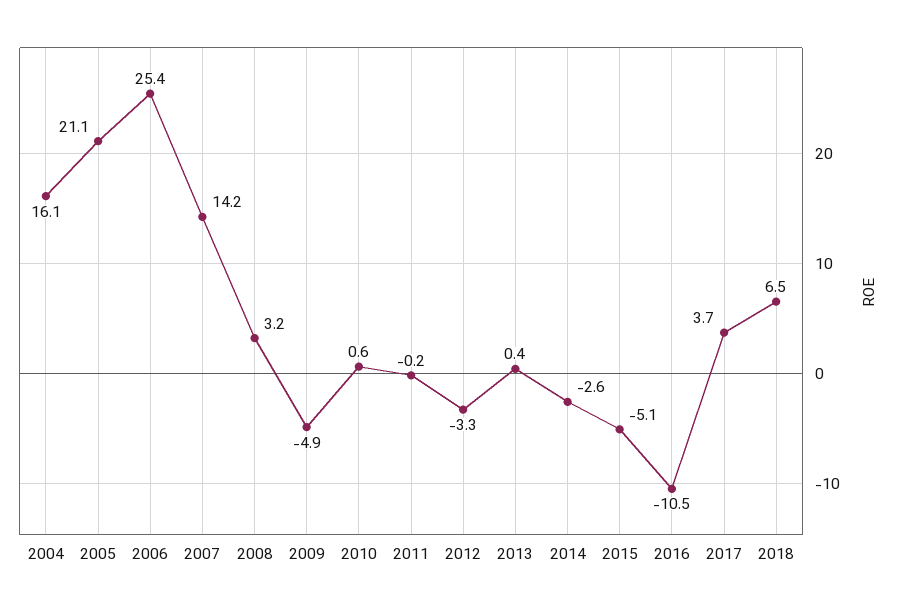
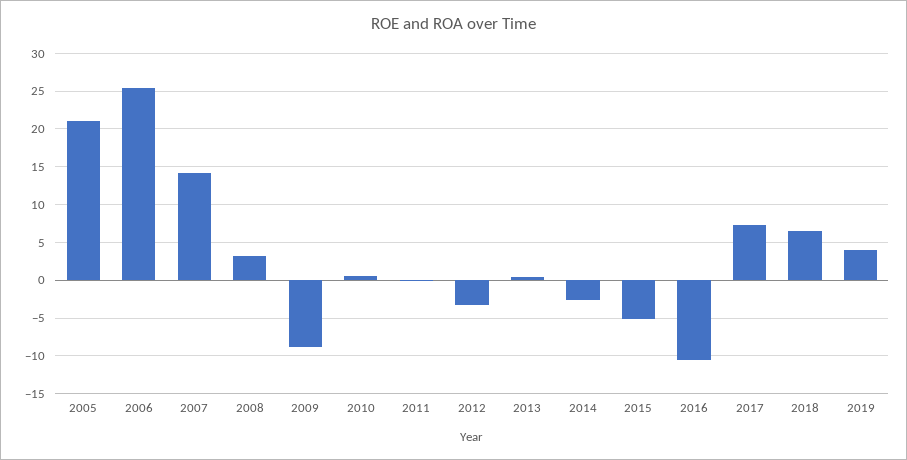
2004: 16.1 -> none
2009: -4.9 -> -9
2017: 3.7 -> 7
2019: none -> 4

